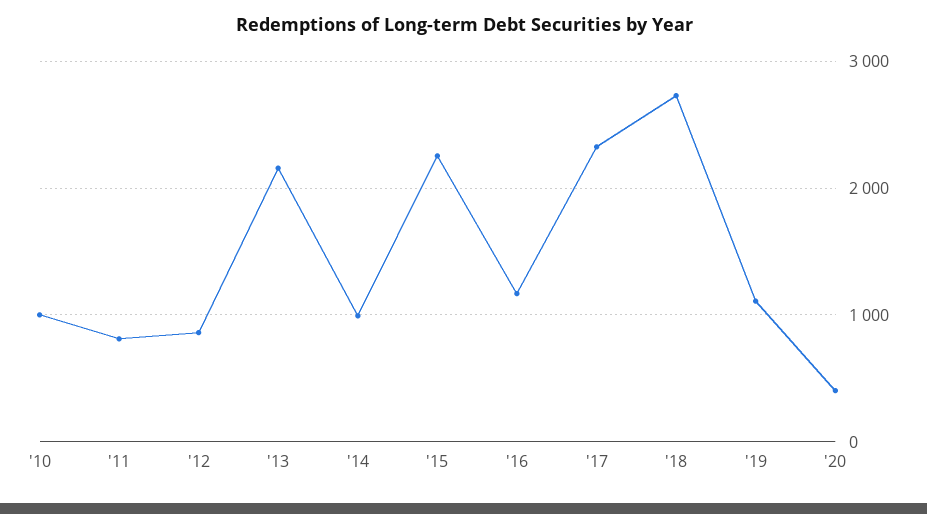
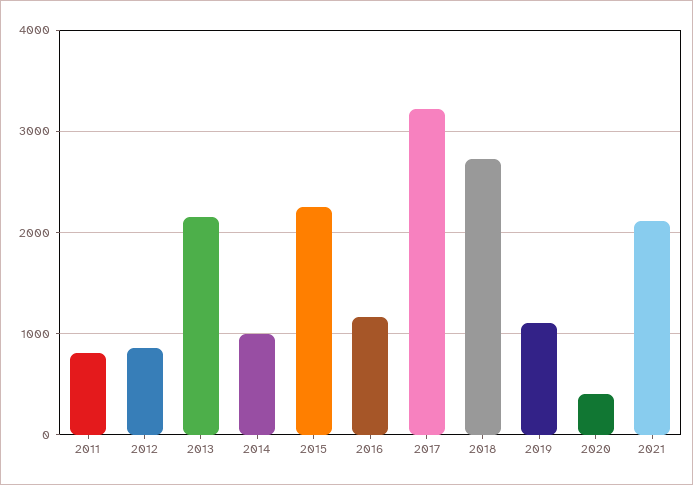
'10: 1000 -> none
'17: 2300 -> 3200
2021: none -> 2100

